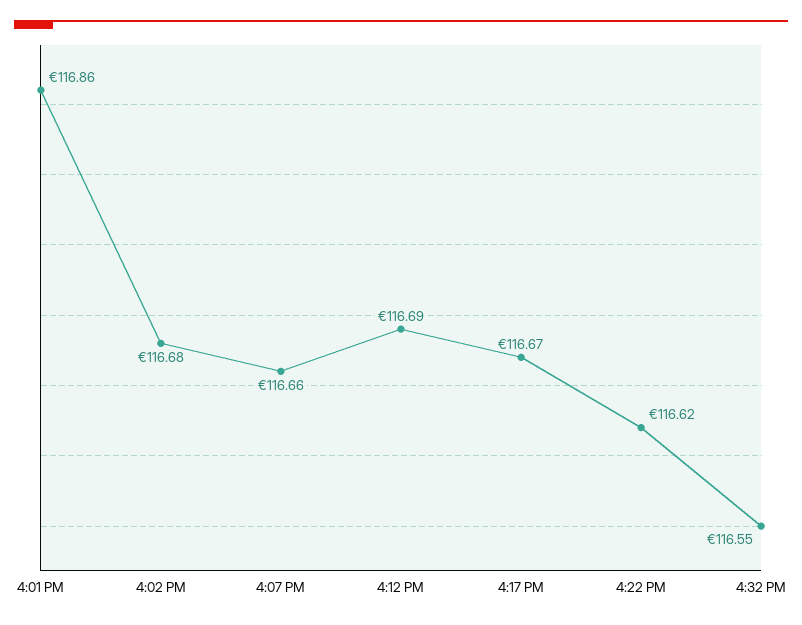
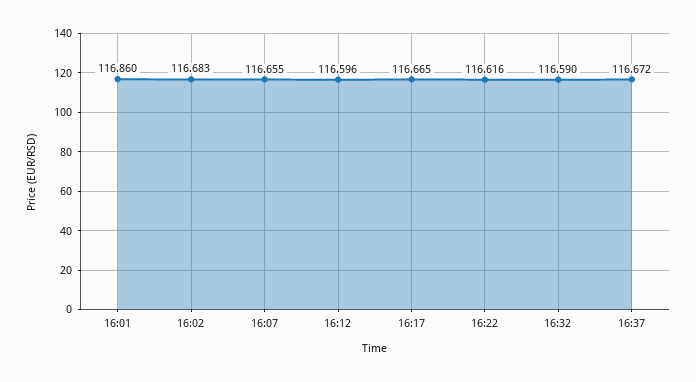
4:12 PM: 116.69 -> 116.596
4:32 PM: 116.55 -> 116.59
16:37: none -> 116.672

